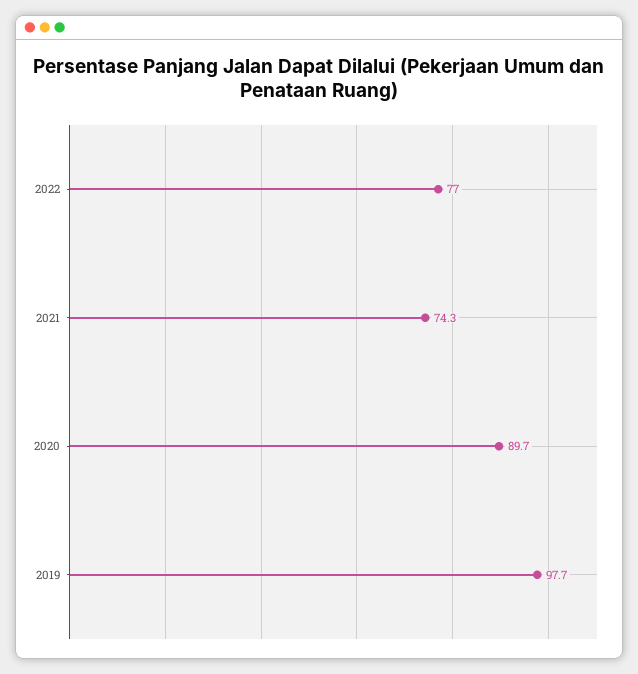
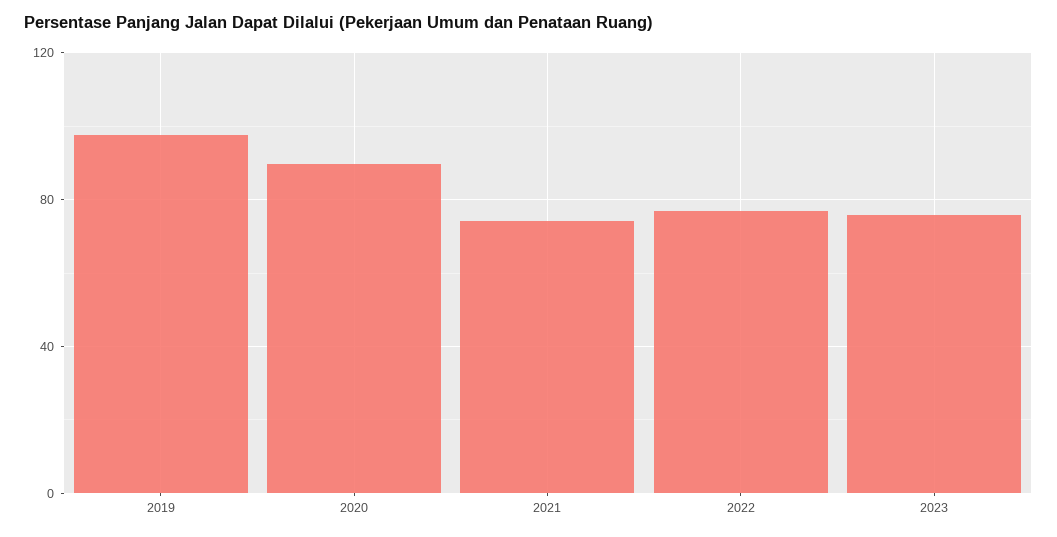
2023: none -> 75

